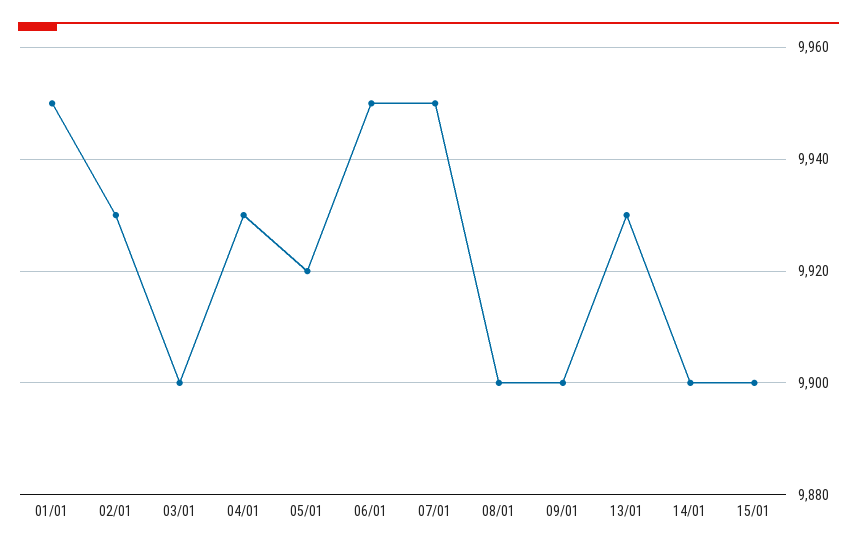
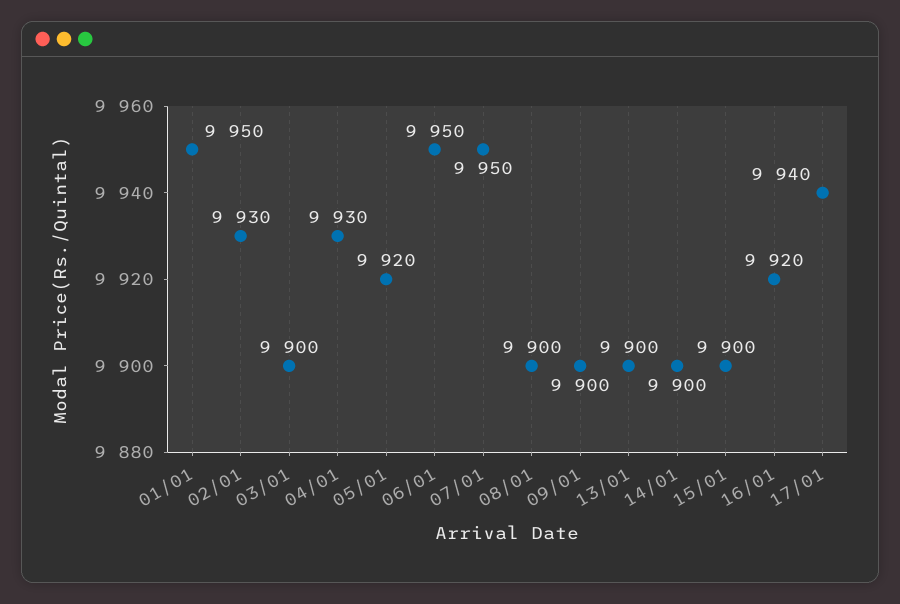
13/01: 9930 -> 9900
16/01: none -> 9920
17/01: none -> 9940

